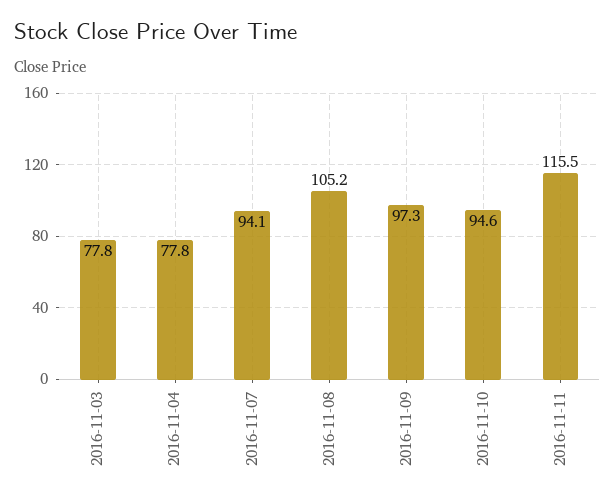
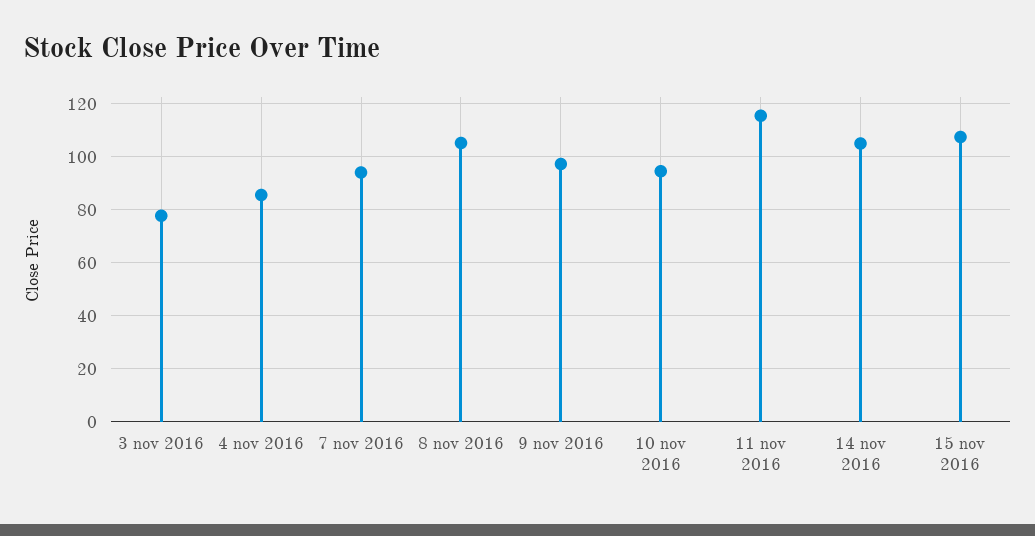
2016-11-04: 77.8 -> 85
14 nov 2016: none -> 105
15 nov 2016: none -> 107.5

